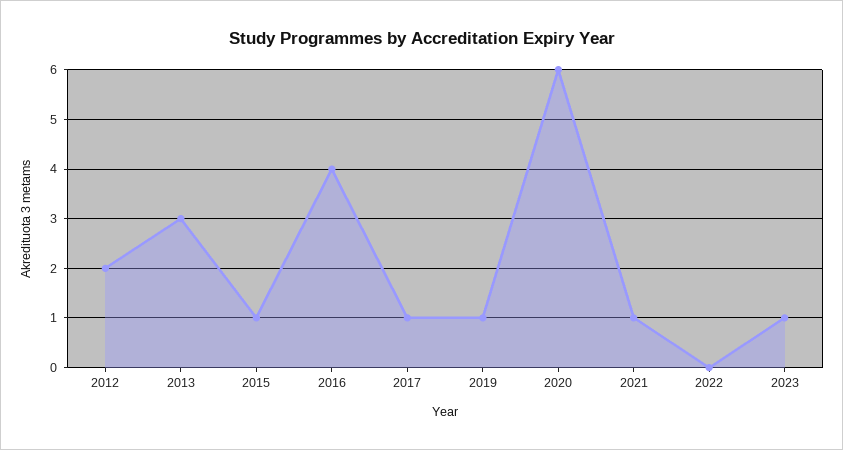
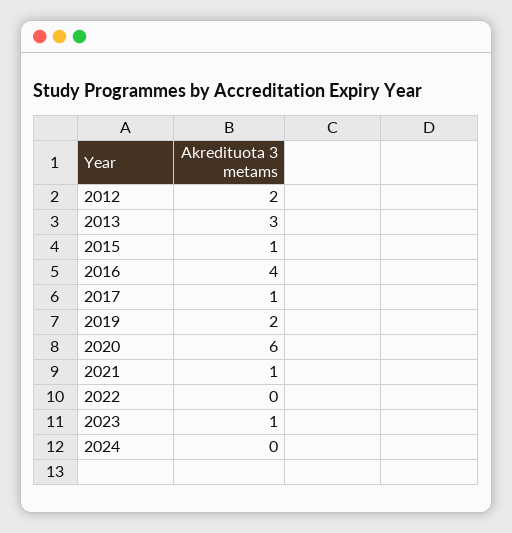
2019: 1 -> 2
2024: none -> 0

